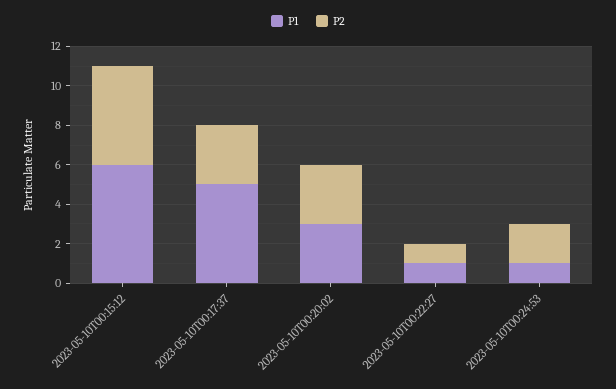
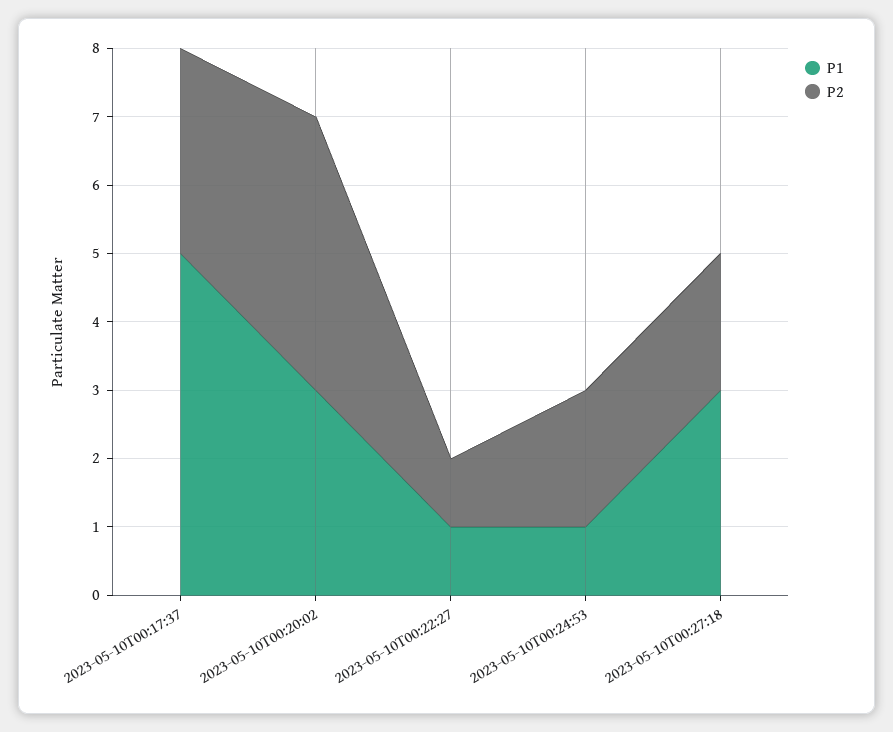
P1, 2023-05-10T00:15:12: 6 -> none
P2, 2023-05-10T00:15:12: 5 -> none
P2, 2023-05-10T00:20:02: 3 -> 4
P1, 2023-05-10T00:27:18: none -> 3
P2, 2023-05-10T00:27:18: none -> 2

